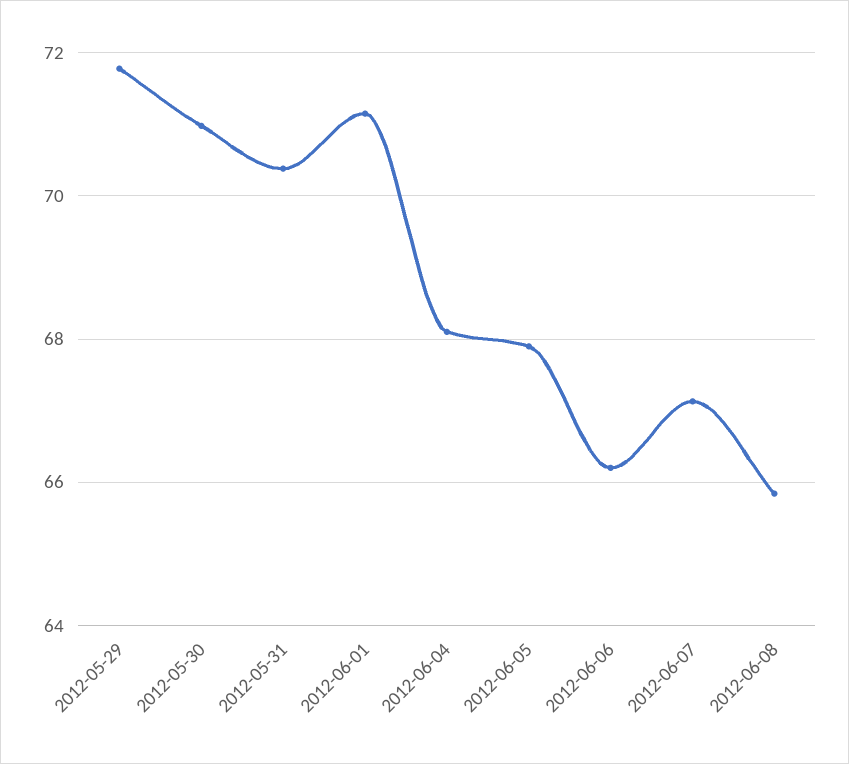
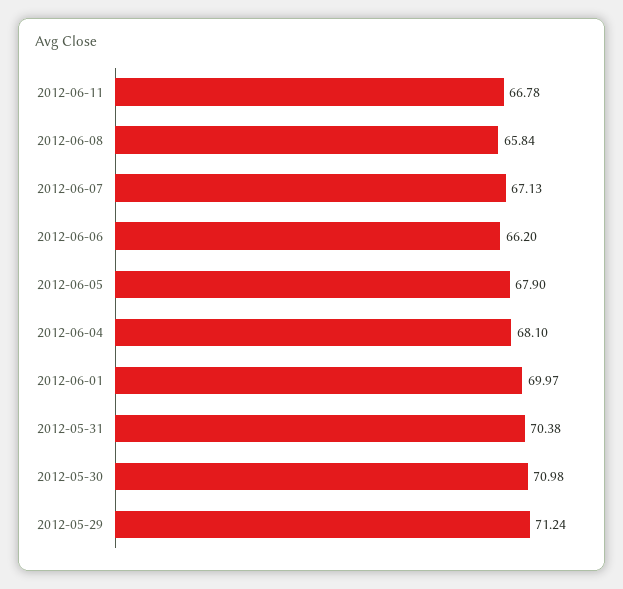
2012-05-29: 71.8 -> 71.24
2012-06-01: 71.2 -> 69.97
2012-06-11: none -> 66.78

